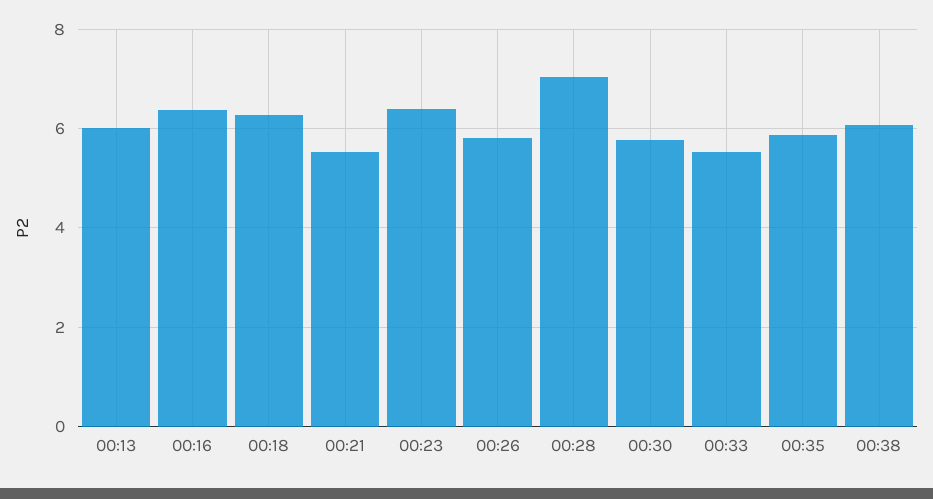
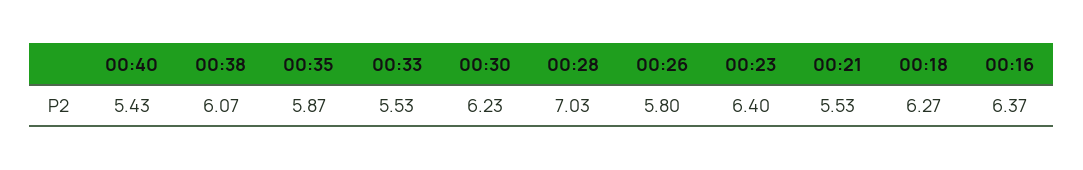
00:13: 6 -> none
00:30: 5.8 -> 6.23
00:40: none -> 5.43

